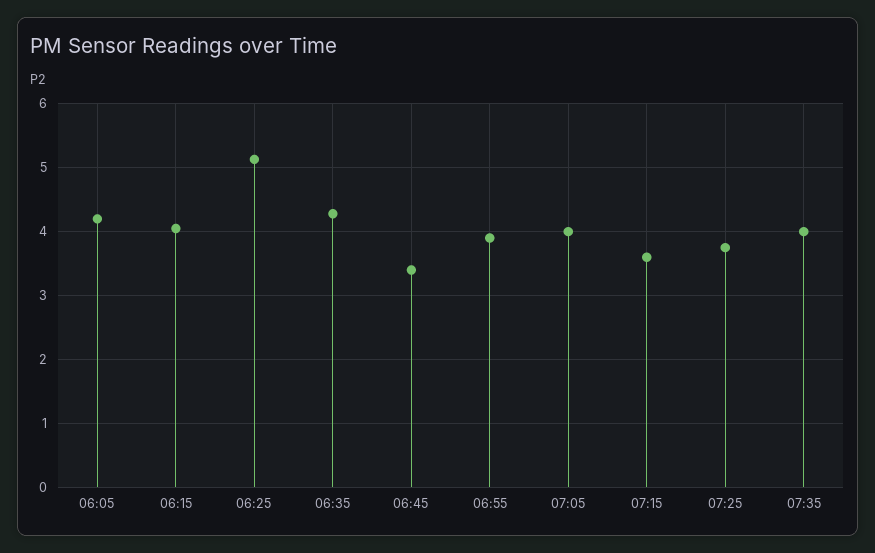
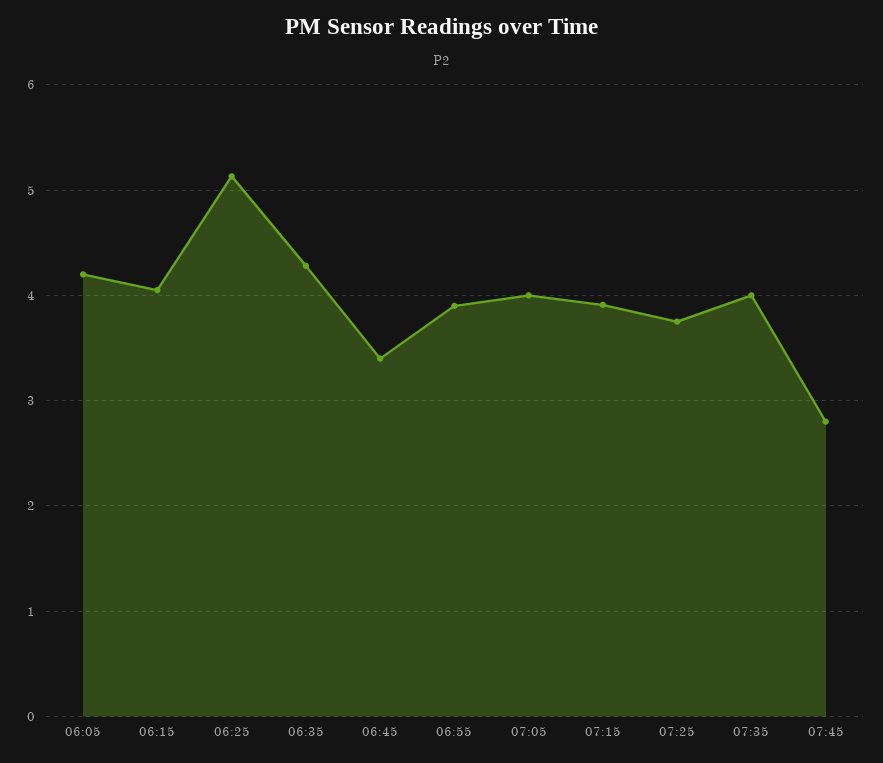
07:15: 3.6 -> 3.9
07:45: none -> 2.8

